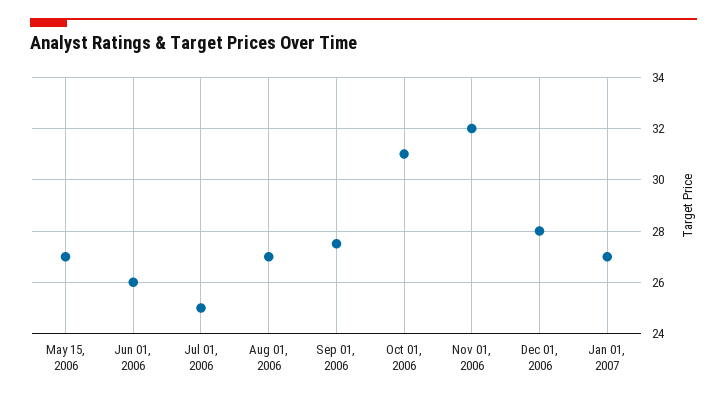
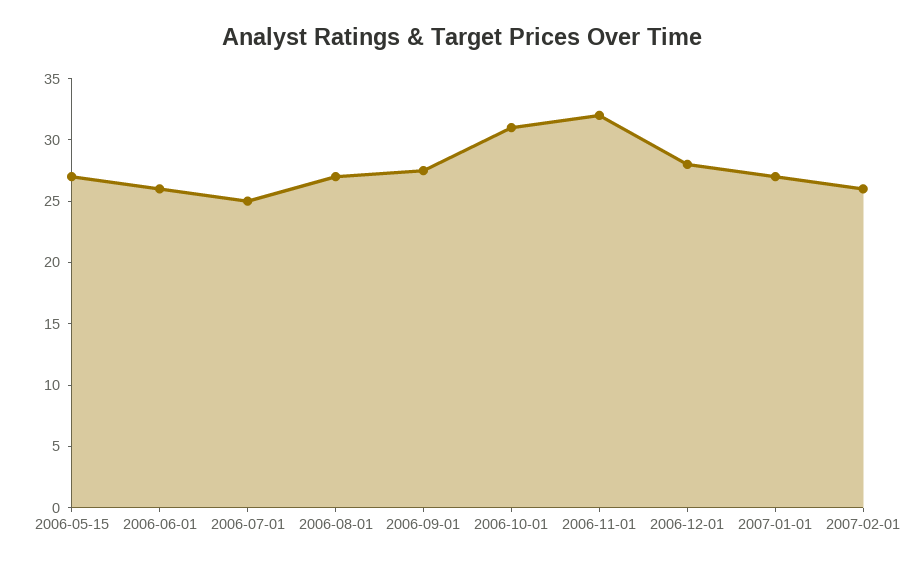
2007-02-01: none -> 26

